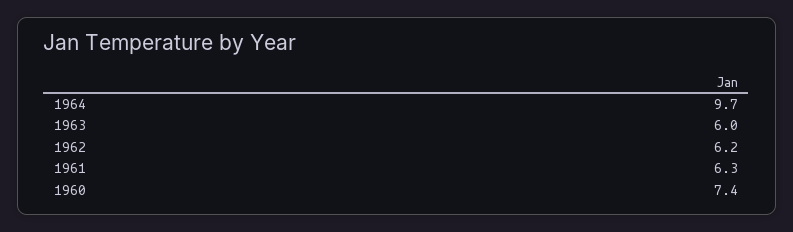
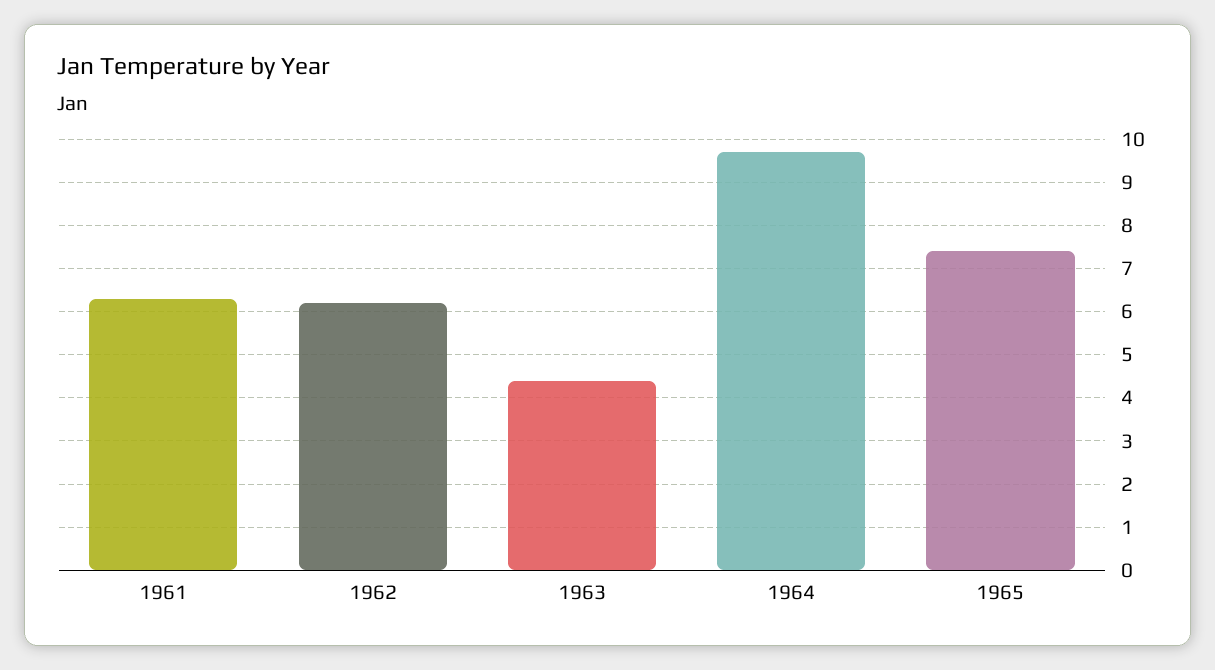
1963: 6 -> 4.5
1960: 7.4 -> none
1965: none -> 7.5

